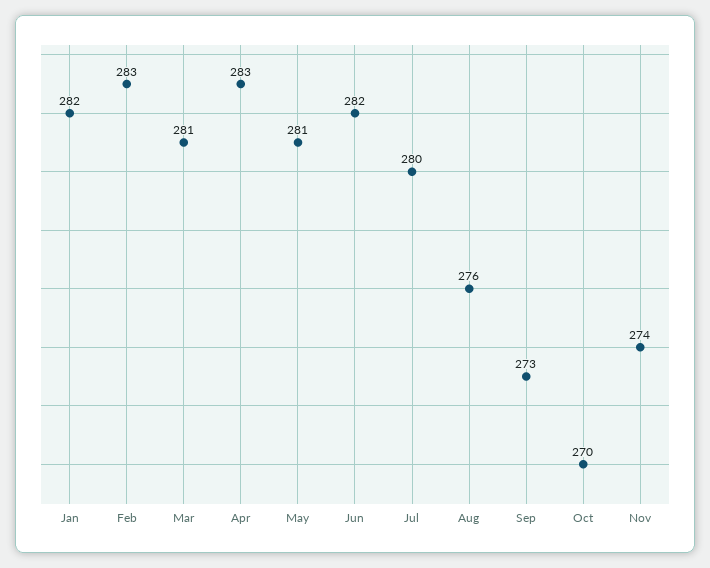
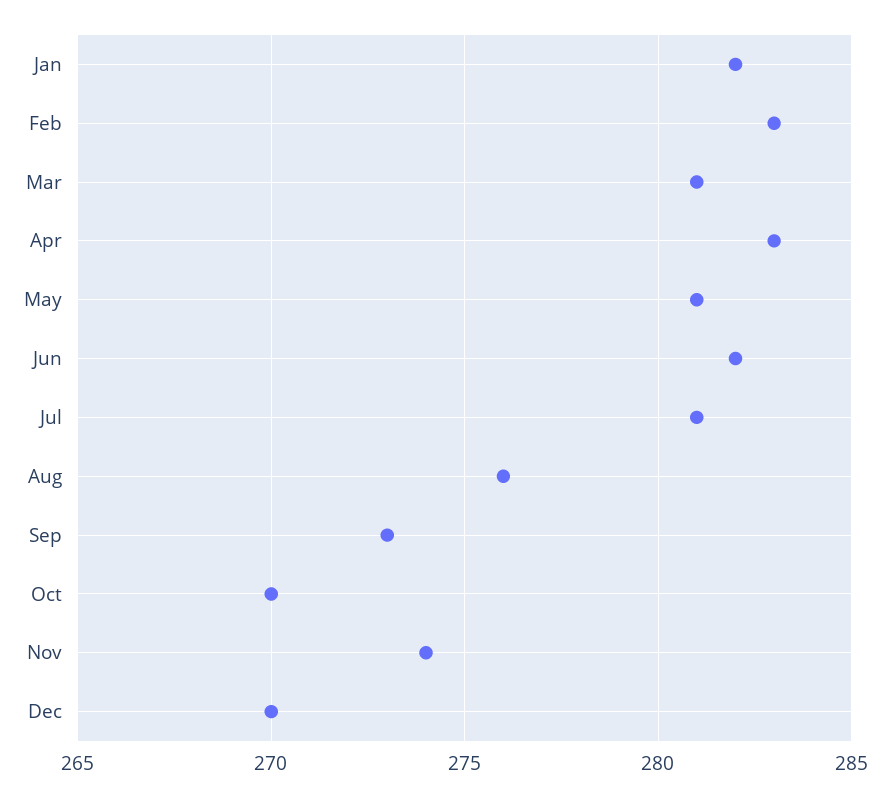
Jul: 280 -> 281
Dec: none -> 270

